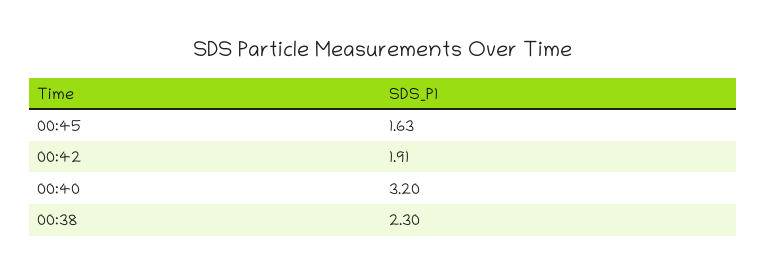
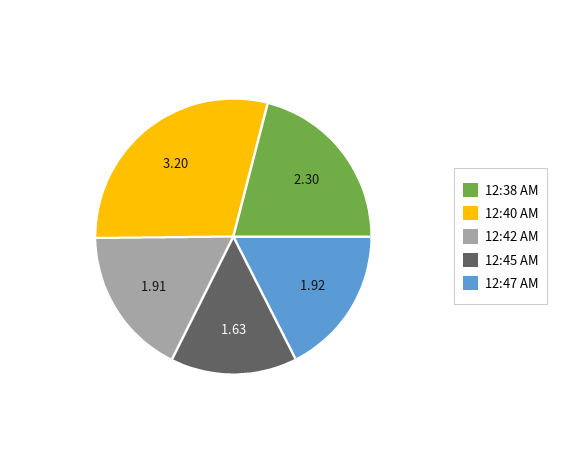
12:47 AM: none -> 1.92

